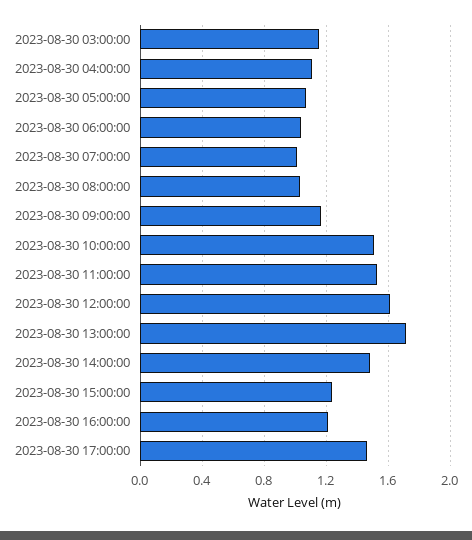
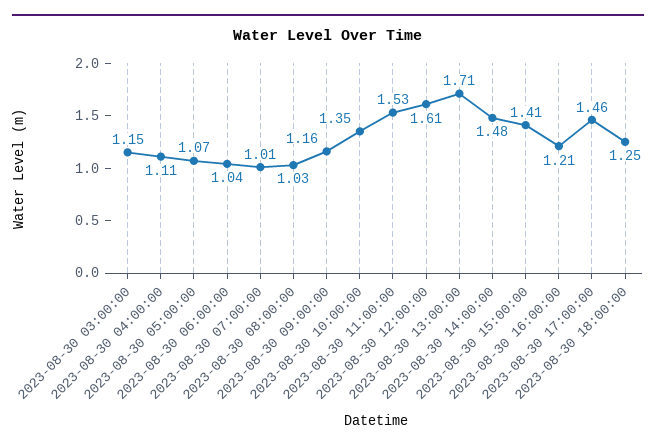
2023-08-30 10:00:00: 1.5 -> 1.35
2023-08-30 15:00:00: 1.25 -> 1.41
2023-08-30 18:00:00: none -> 1.25

